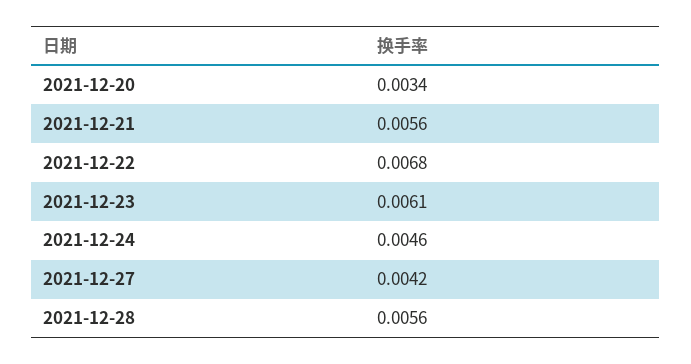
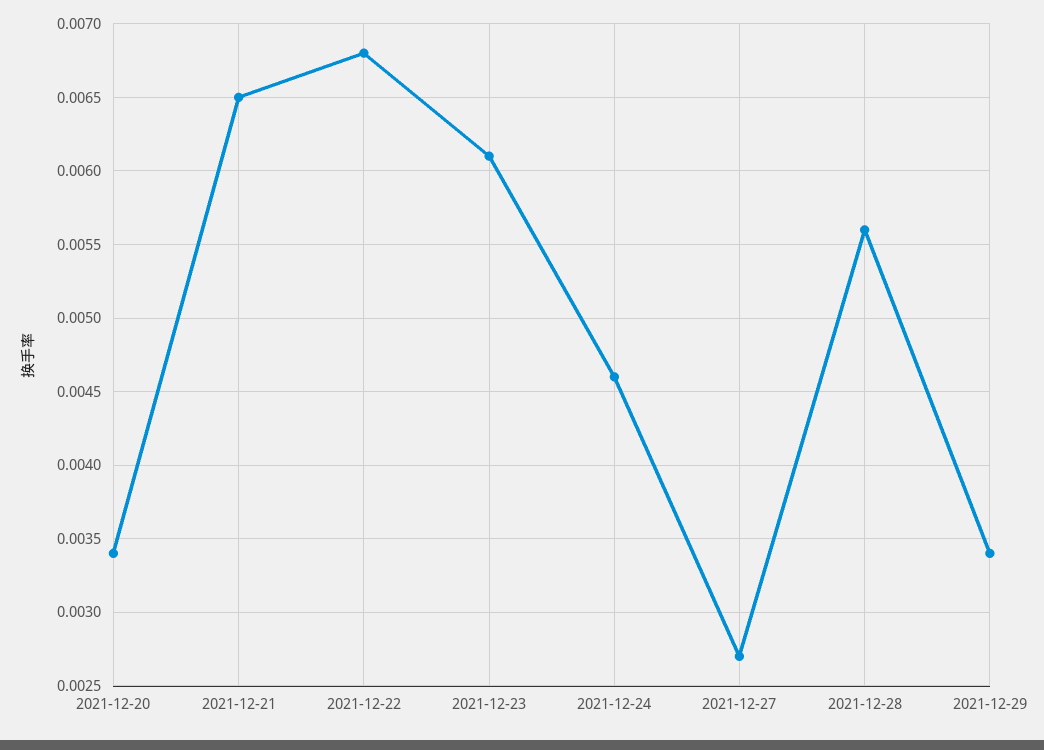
2021-12-21: 0.0056 -> 0.0065
2021-12-27: 0.0042 -> 0.0027
2021-12-29: none -> 0.0034

